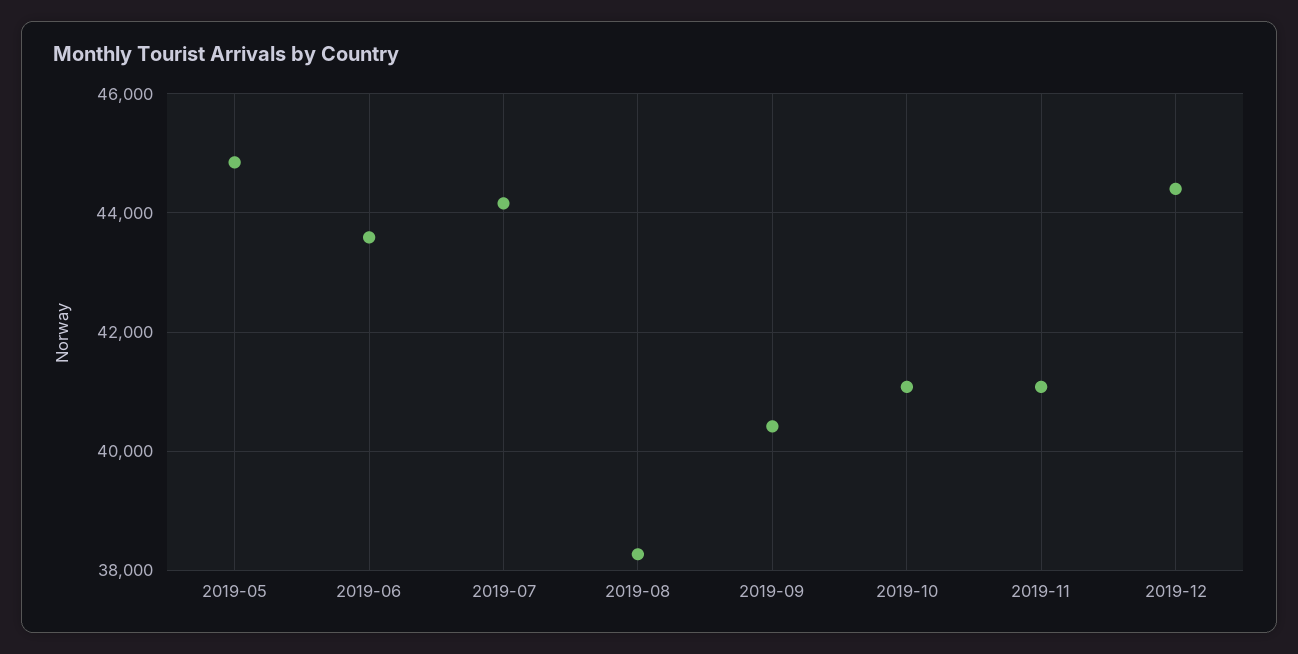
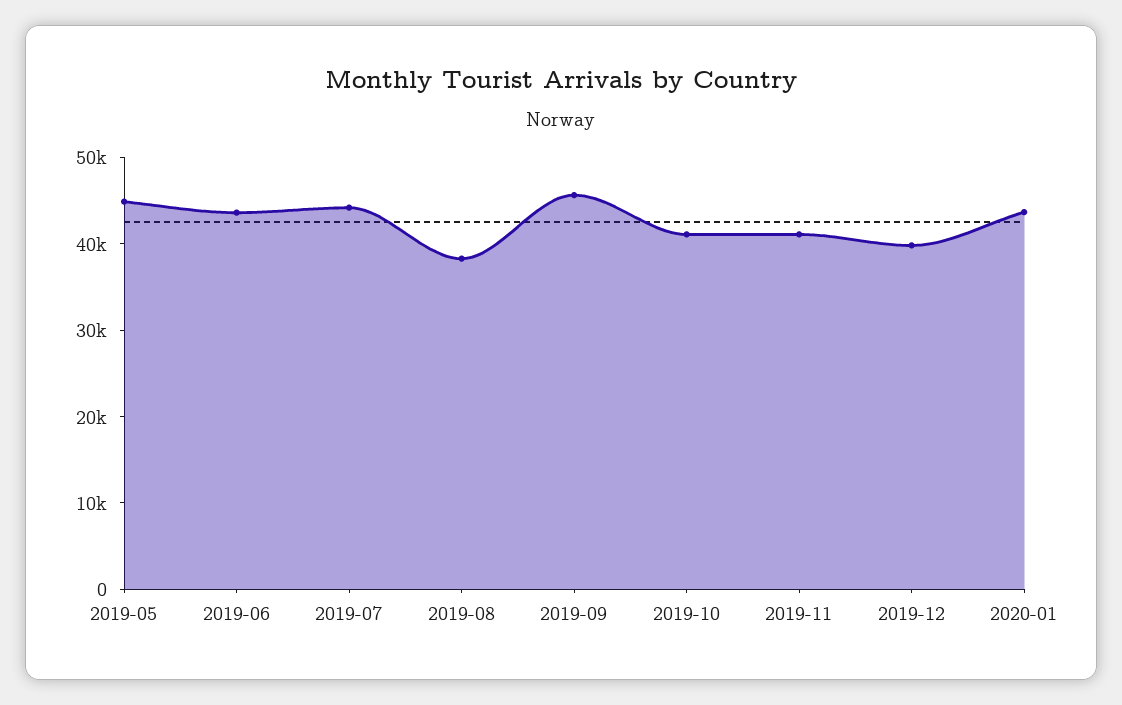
2019-09: 40400 -> 46000
2019-12: 44400 -> 40000
2020-01: none -> 44000

